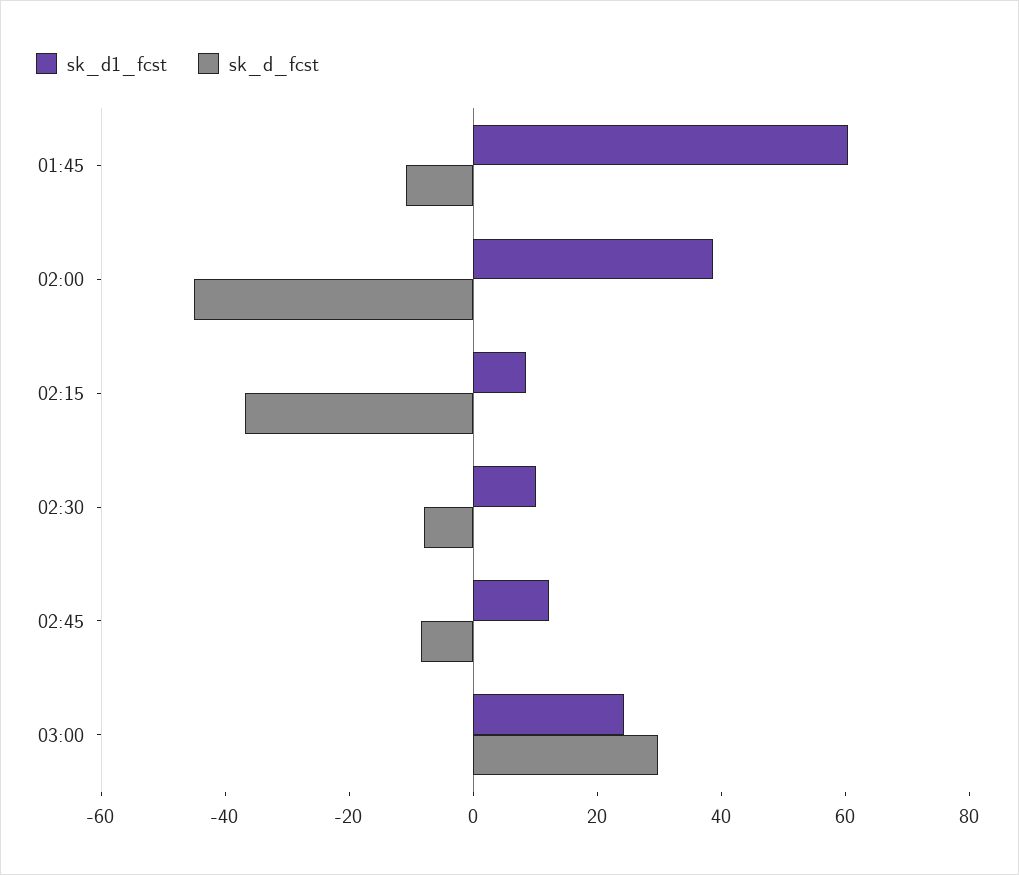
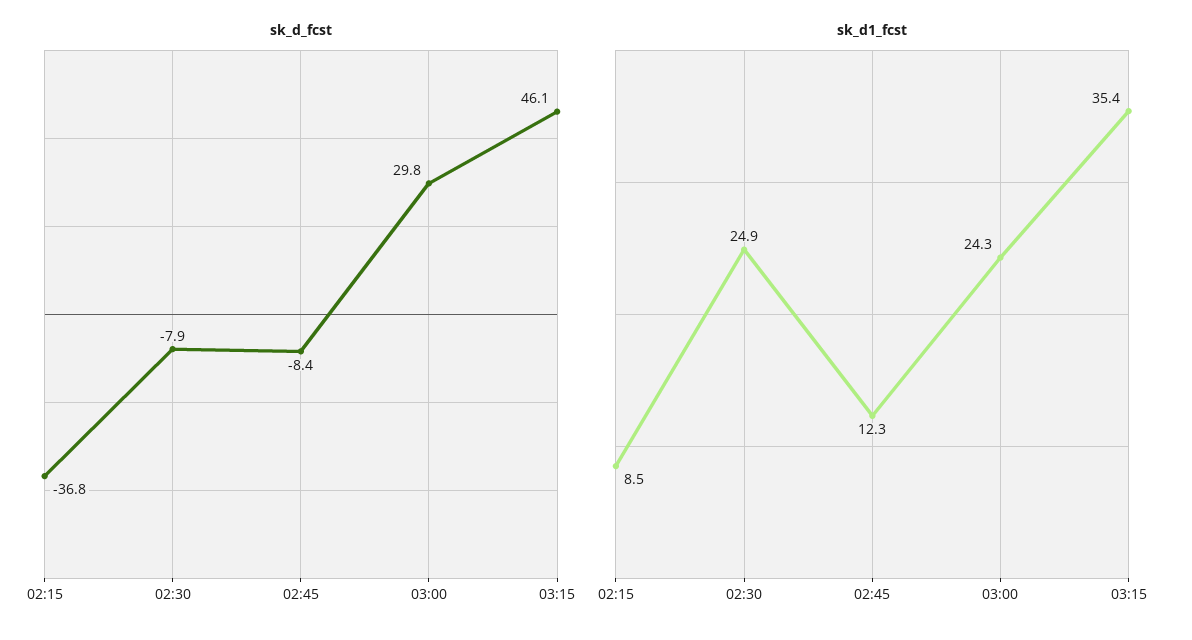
sk_d1_fcst, 01:45: 60 -> none
sk_d_fcst, 01:45: -10 -> none
sk_d1_fcst, 02:00: 40 -> none
sk_d_fcst, 02:00: -45 -> none
sk_d1_fcst, 02:30: 10 -> 24.9
sk_d_fcst, 03:15: none -> 46.1
sk_d1_fcst, 03:15: none -> 35.4

